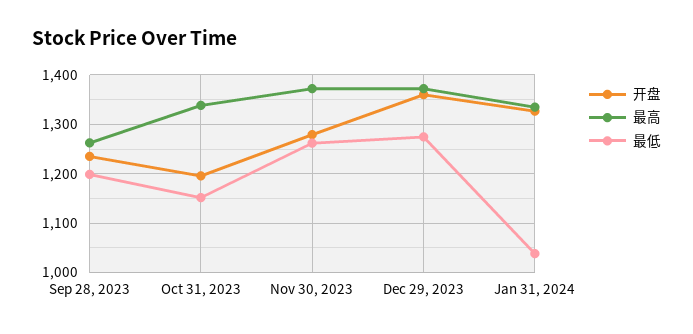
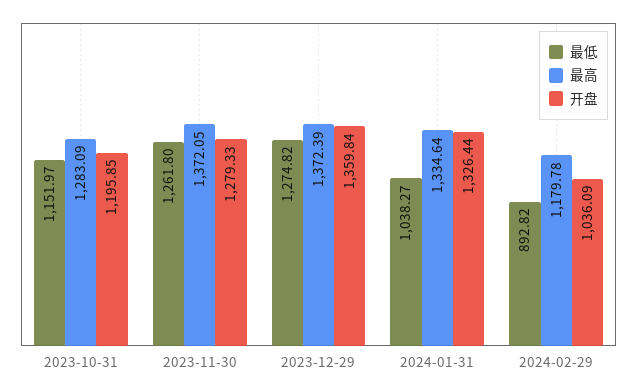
开盘, Sep 28, 2023: 1240 -> none
最高, Sep 28, 2023: 1260 -> none
最低, Sep 28, 2023: 1200 -> none
最高, Oct 31, 2023: 1340 -> 1283.09
最低, 2024-02-29: none -> 892.82
最高, 2024-02-29: none -> 1179.78
开盘, 2024-02-29: none -> 1036.09

